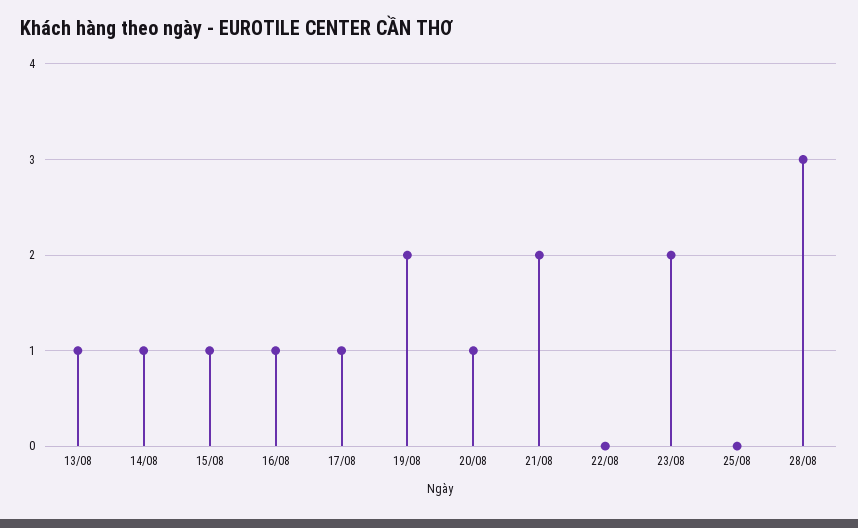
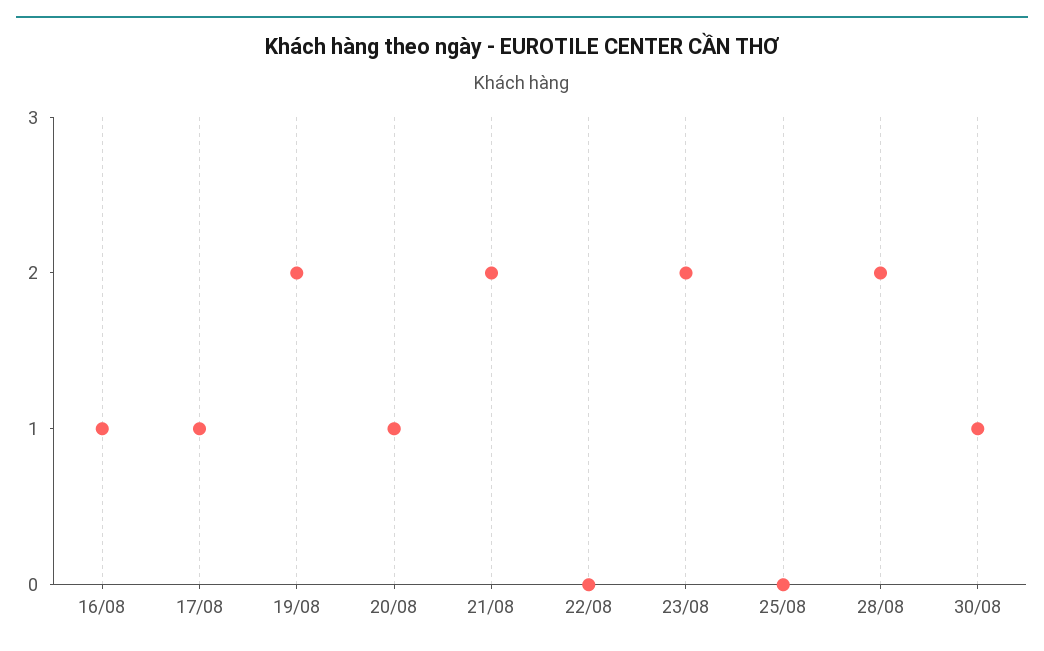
13/08: 1 -> none
14/08: 1 -> none
15/08: 1 -> none
28/08: 3 -> 2
30/08: none -> 1

